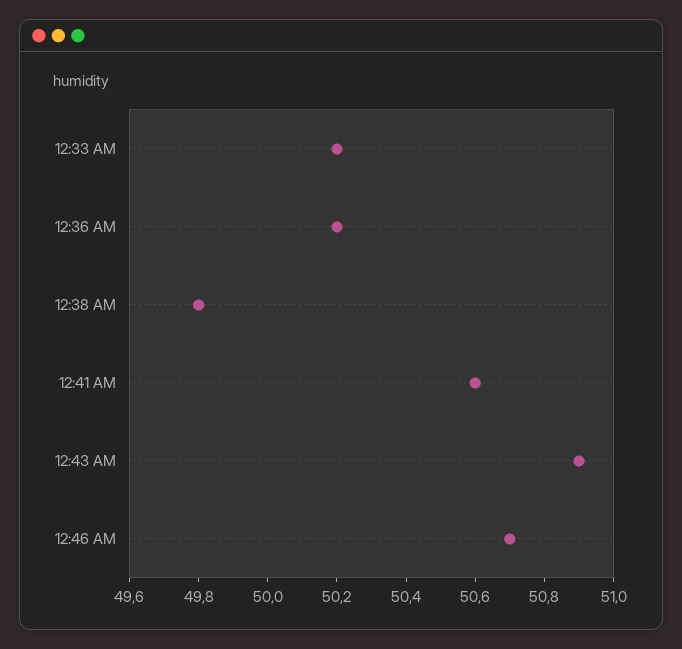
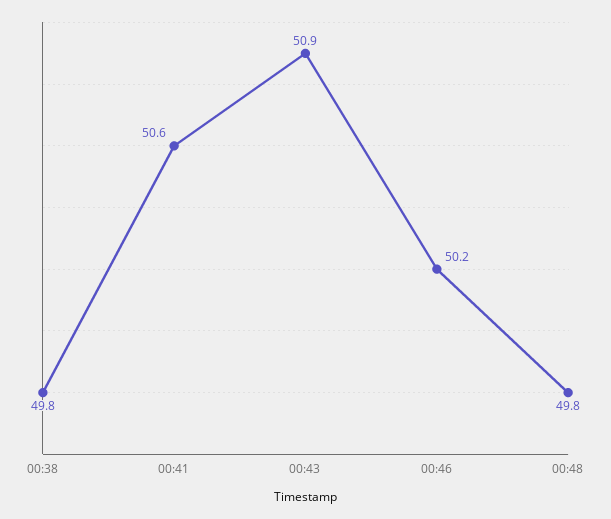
12:33 AM: 50.2 -> none
12:36 AM: 50.2 -> none
12:46 AM: 50.7 -> 50.2
00:48: none -> 49.8

